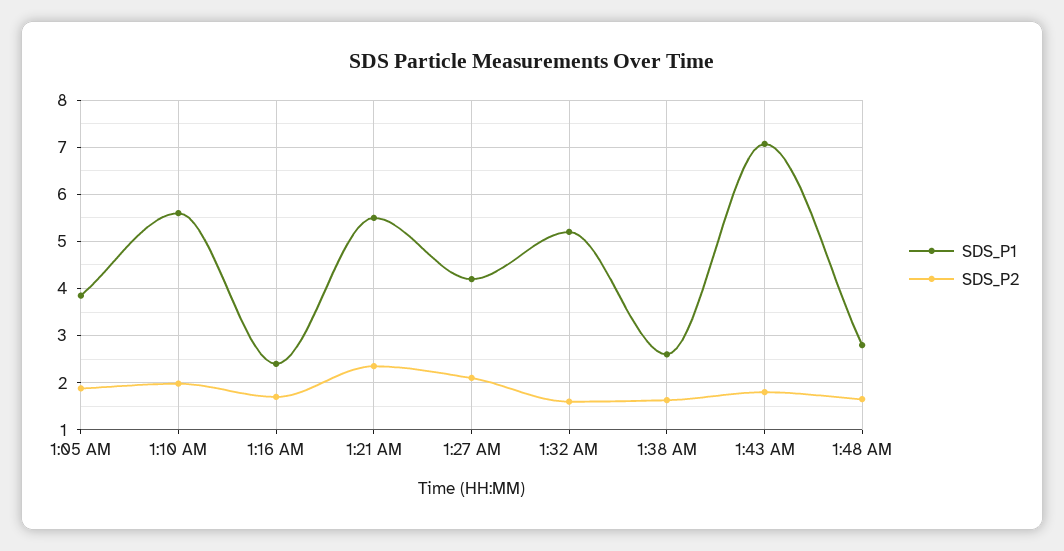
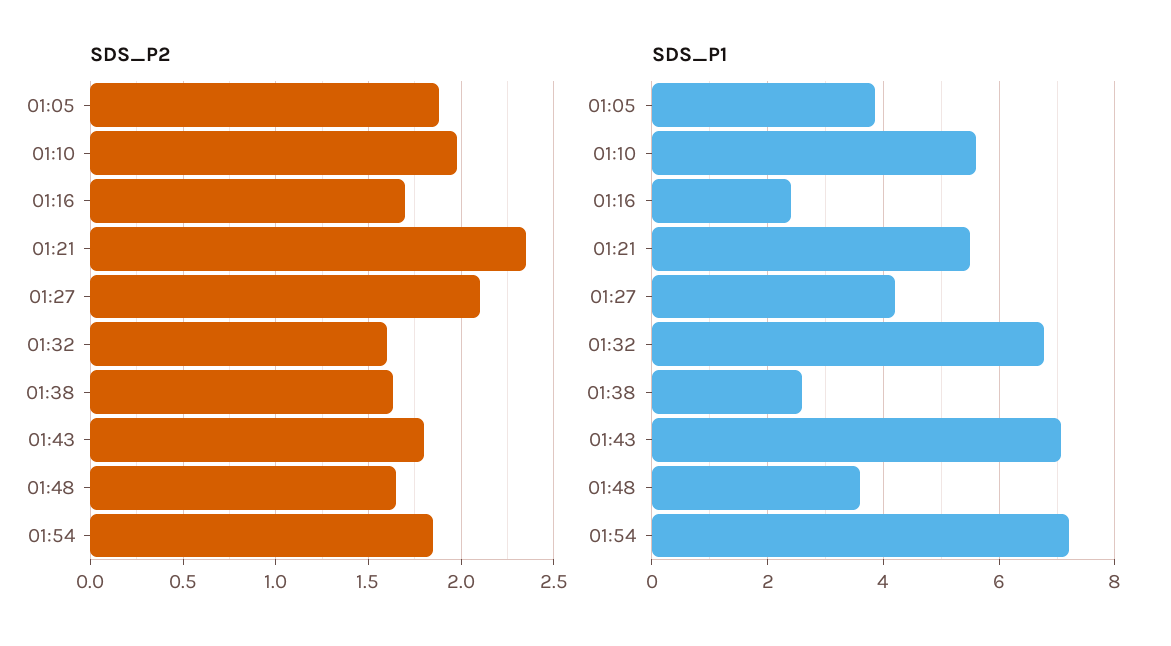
SDS_P1, 1:32 AM: 5.2 -> 6.8
SDS_P1, 1:48 AM: 2.8 -> 3.6
SDS_P2, 01:54: none -> 1.85
SDS_P1, 01:54: none -> 7.2

